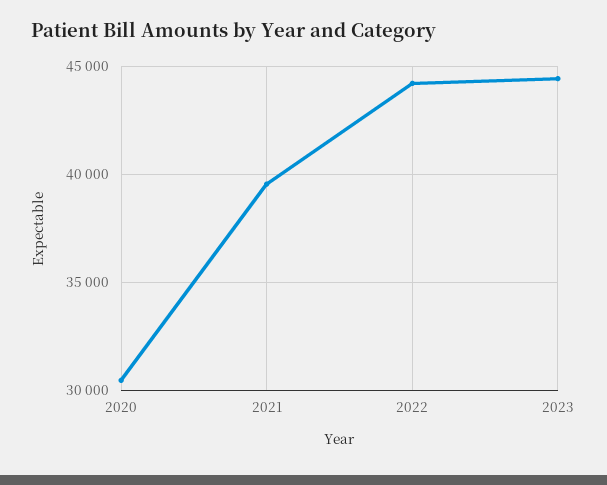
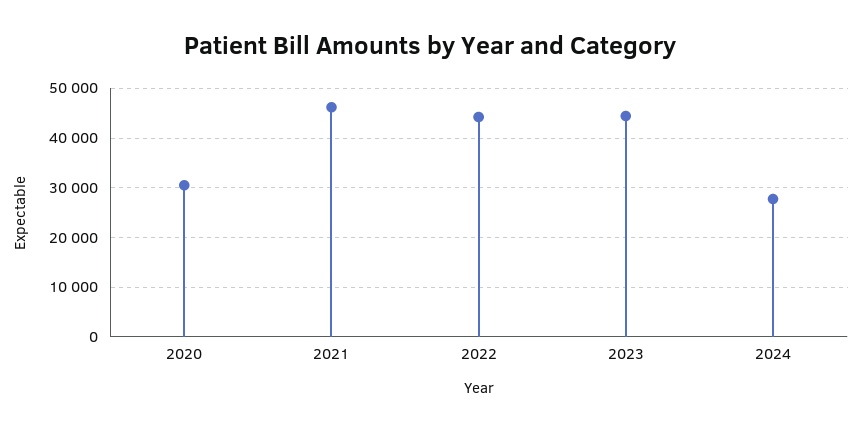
2021: 39500 -> 46000
2024: none -> 28000

